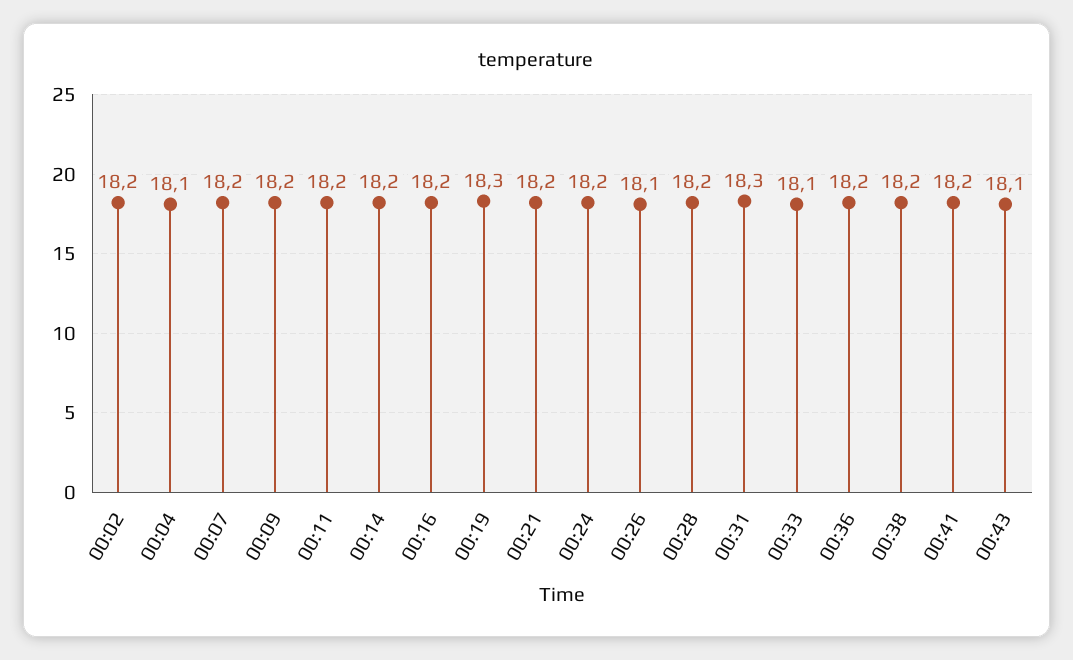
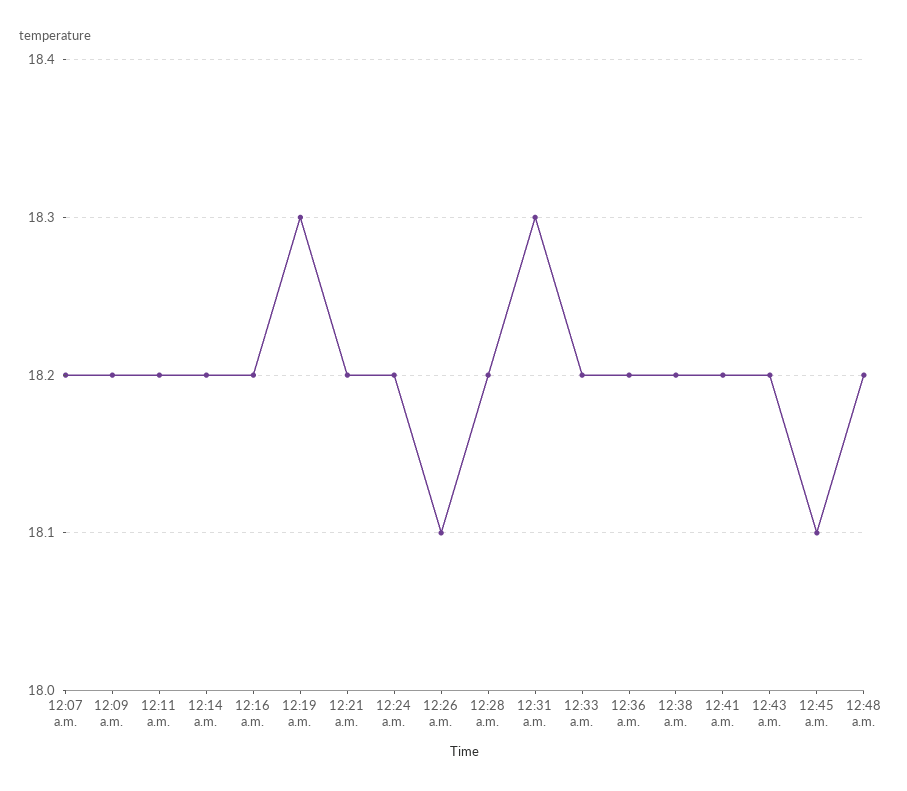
00:02: 18.2 -> none
00:04: 18.1 -> none
00:33: 18.1 -> 18.2
00:43: 18.1 -> 18.2
12:45 a.m.: none -> 18.1
12:48 a.m.: none -> 18.2

